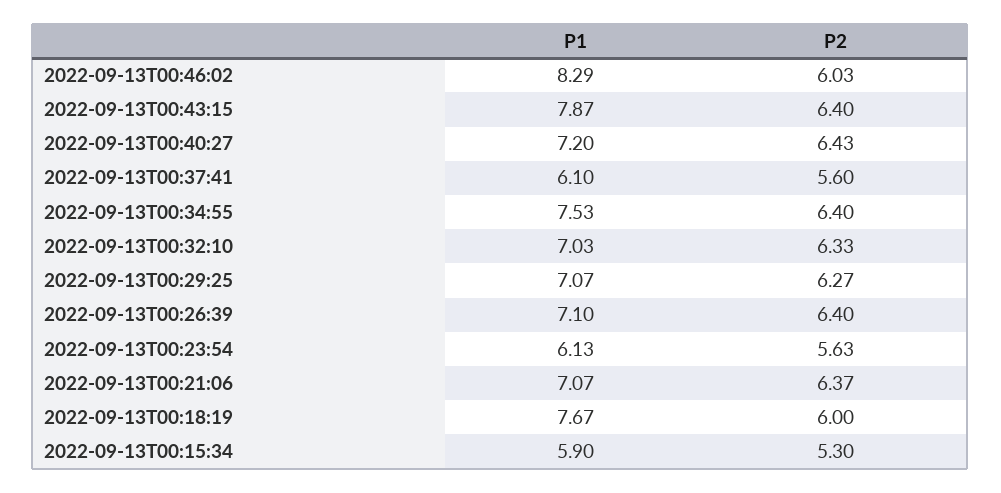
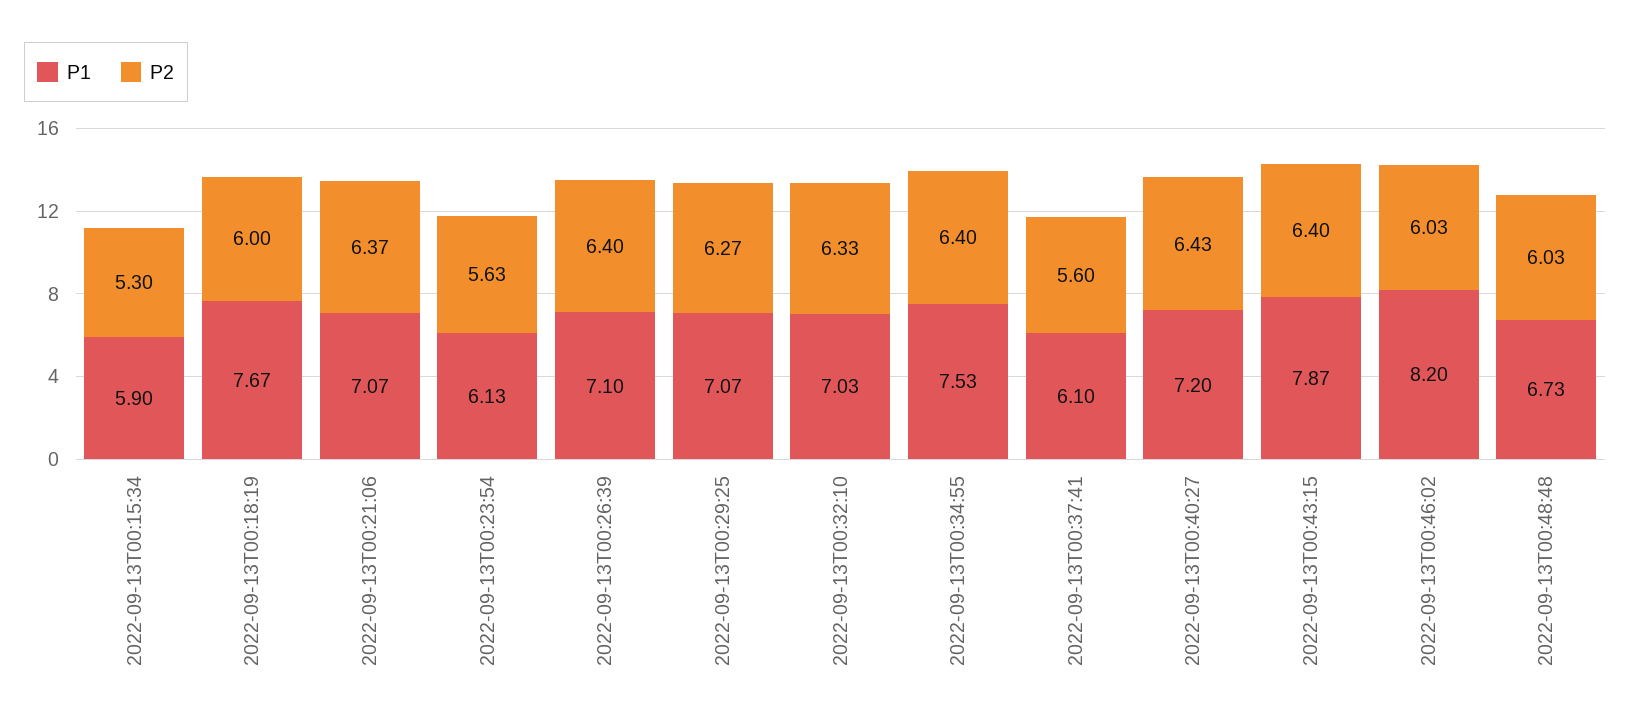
P1, 2022-09-13T00:46:02: 8.29 -> 8.2
P1, 2022-09-13T00:48:48: none -> 6.73
P2, 2022-09-13T00:48:48: none -> 6.03

